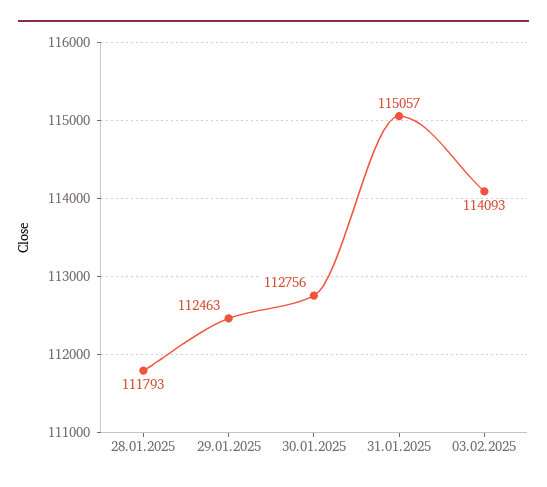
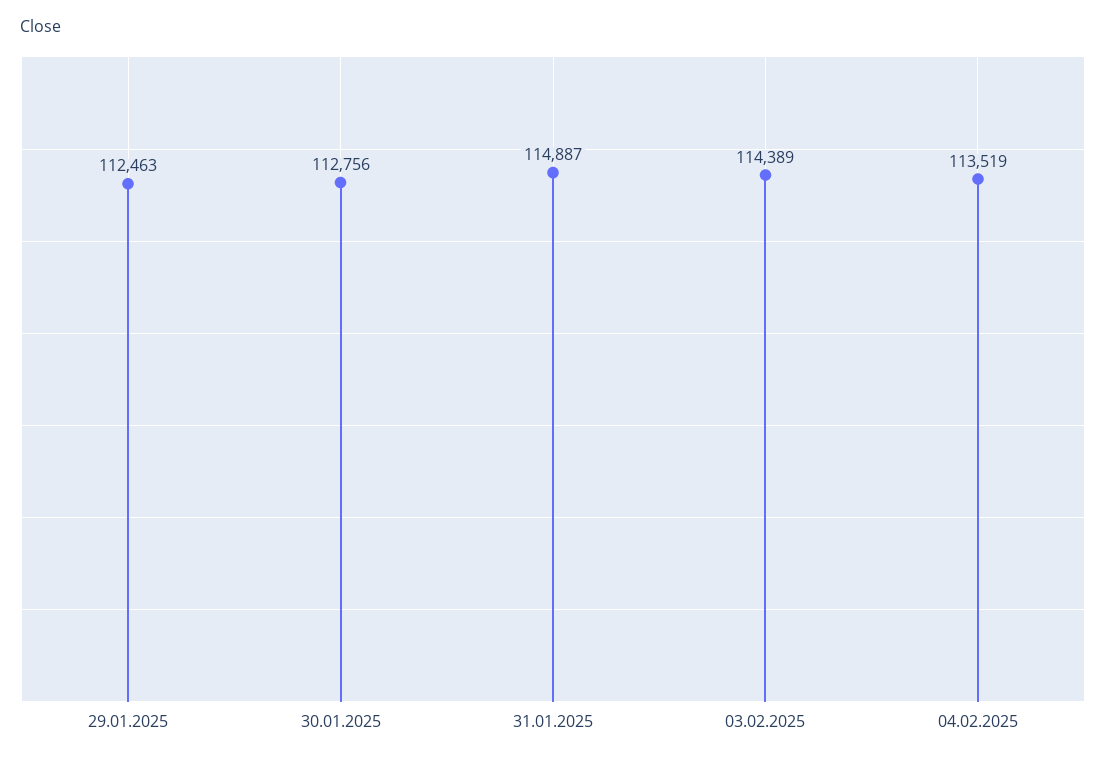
28.01.2025: 111793 -> none
31.01.2025: 115057 -> 114887
03.02.2025: 114093 -> 114389
04.02.2025: none -> 113519

